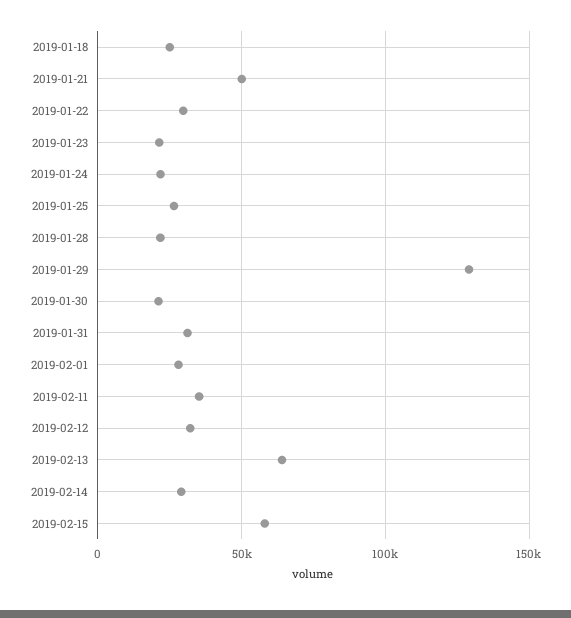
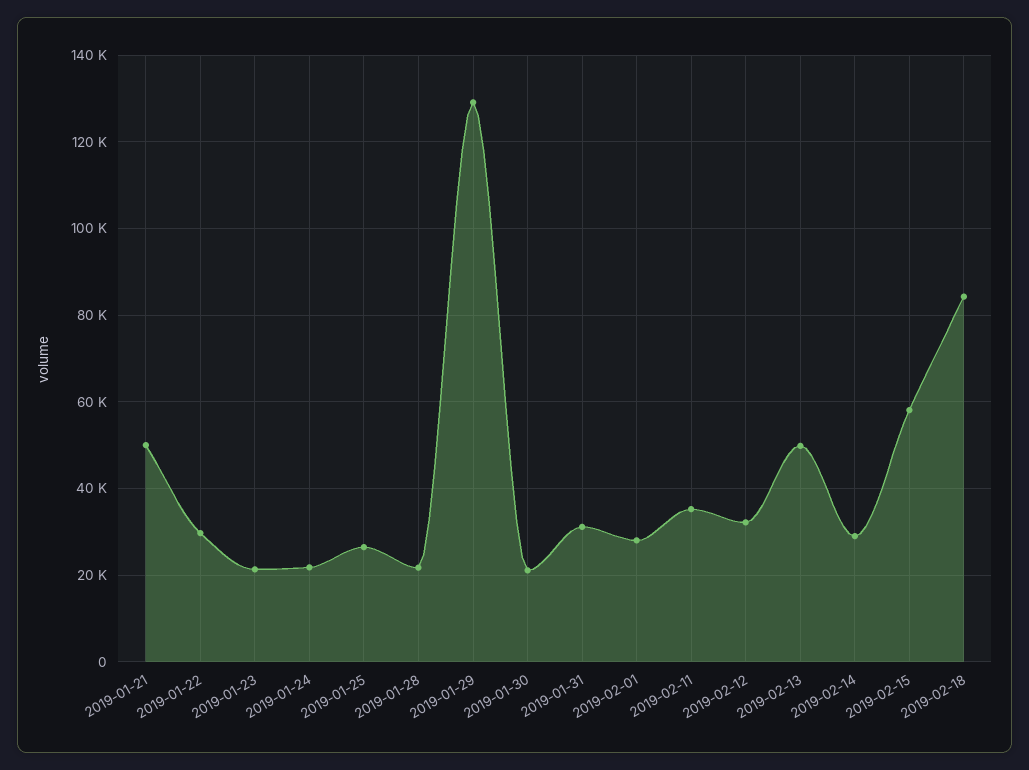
2019-01-18: 25000 -> none
2019-02-13: 65000 -> 50000
2019-02-18: none -> 84000

